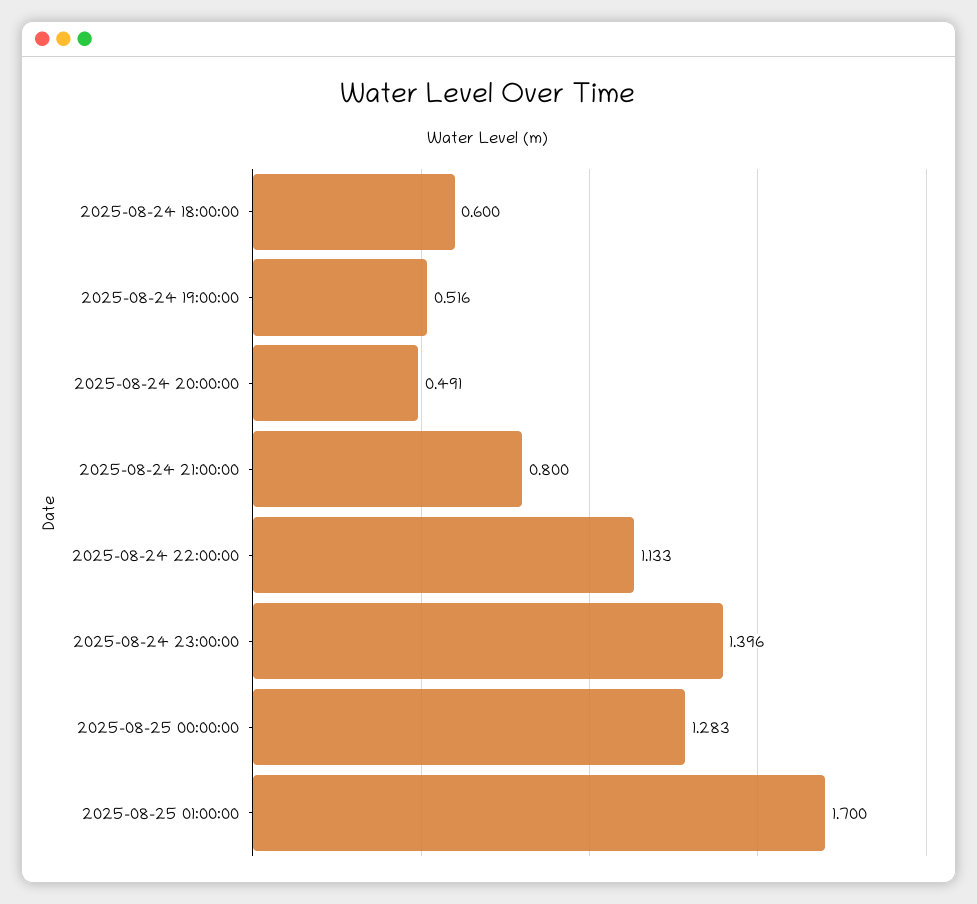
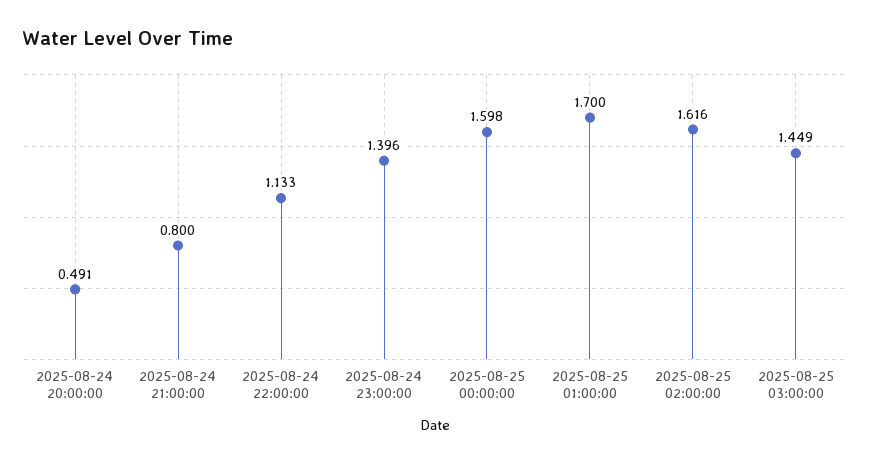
2025-08-24 18:00:00: 0.6 -> none
2025-08-24 19:00:00: 0.516 -> none
2025-08-25 00:00:00: 1.283 -> 1.598
2025-08-25 02:00:00: none -> 1.616
2025-08-25 03:00:00: none -> 1.449

